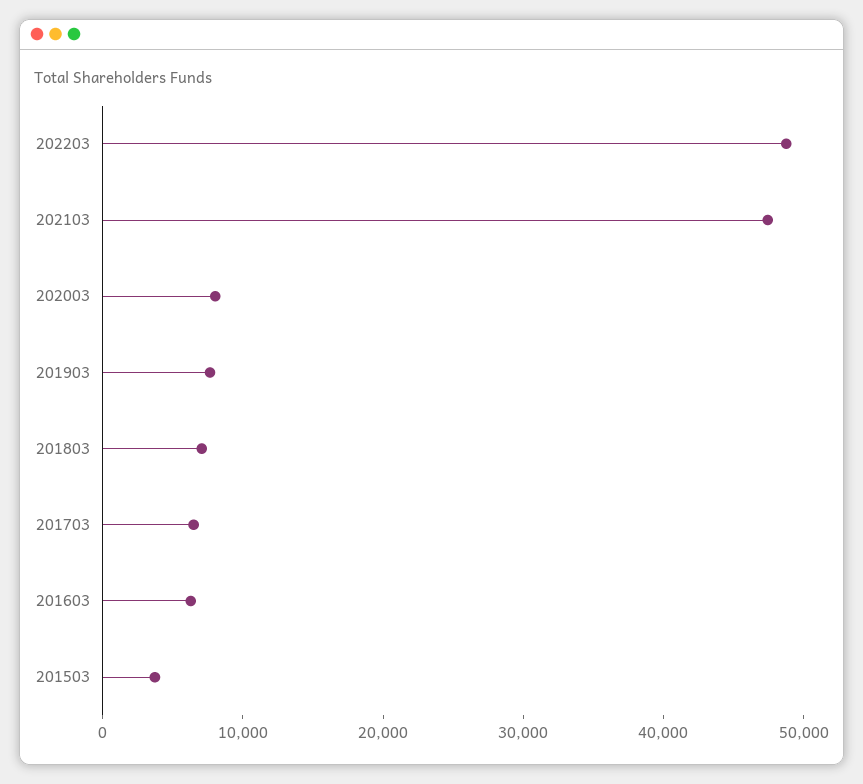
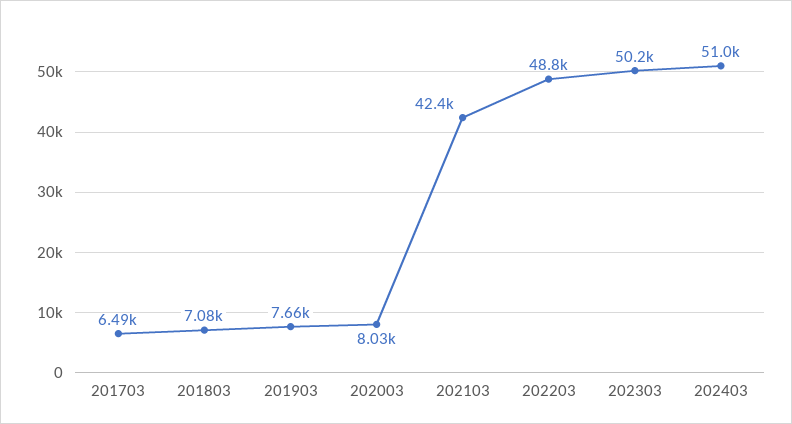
202103: 48000 -> 42400
201603: 6000 -> none
201503: 4000 -> none
202303: none -> 50200
202403: none -> 51000

